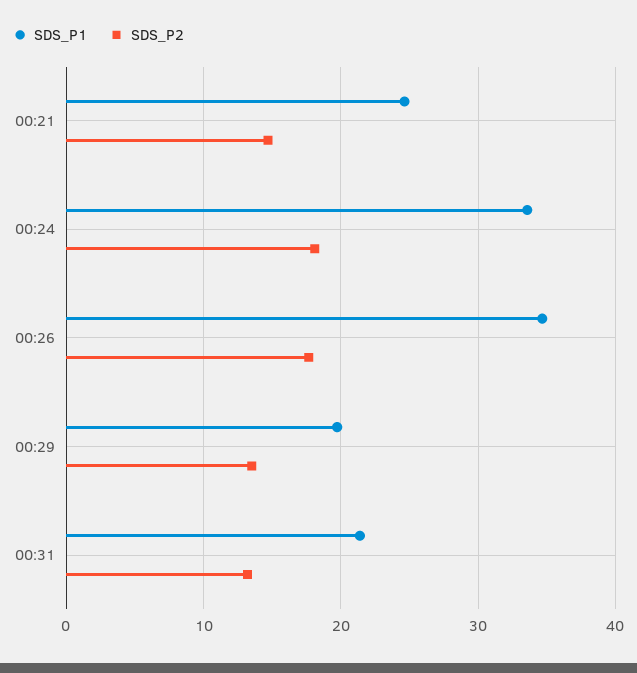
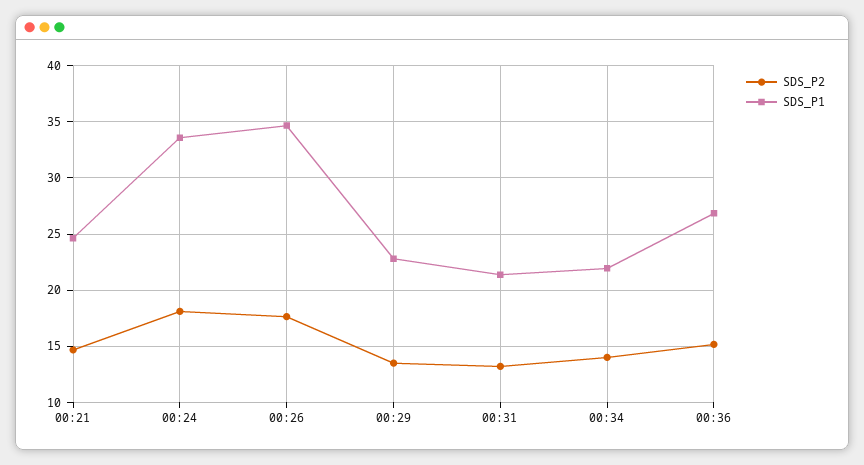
SDS_P1, 00:29: 20 -> 23
SDS_P2, 00:34: none -> 14
SDS_P1, 00:34: none -> 22
SDS_P2, 00:36: none -> 15
SDS_P1, 00:36: none -> 27

